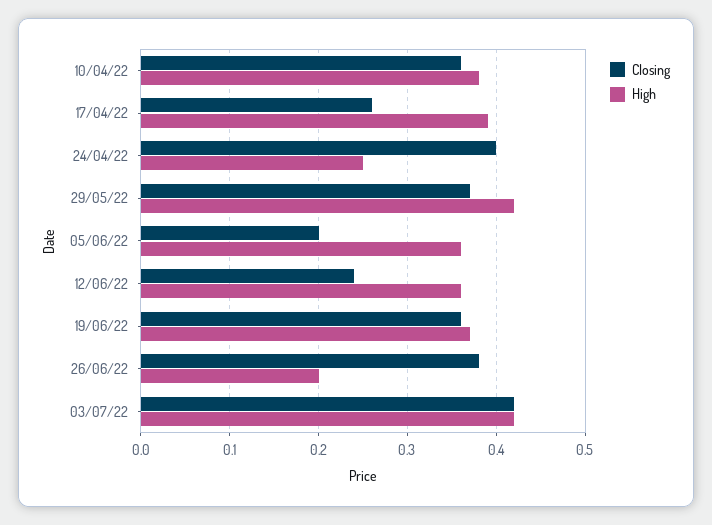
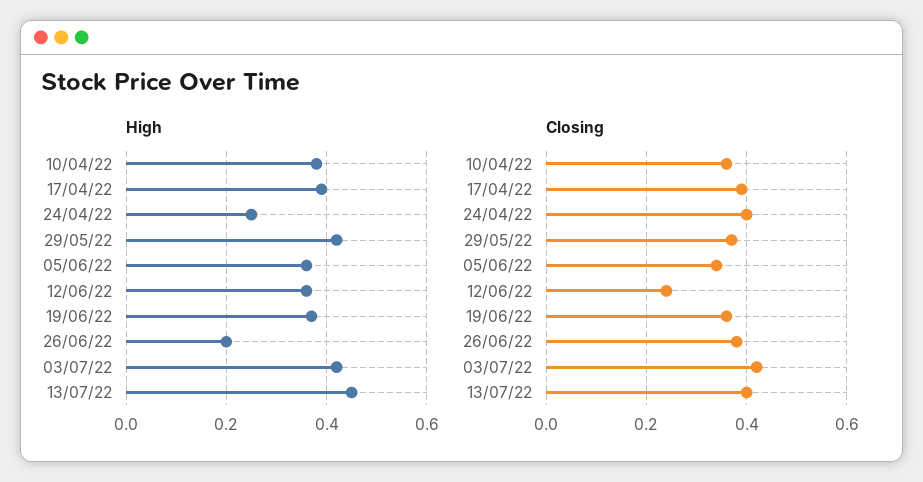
Closing, 17/04/22: 0.26 -> 0.4
Closing, 05/06/22: 0.2 -> 0.35
High, 13/07/22: none -> 0.45
Closing, 13/07/22: none -> 0.4

